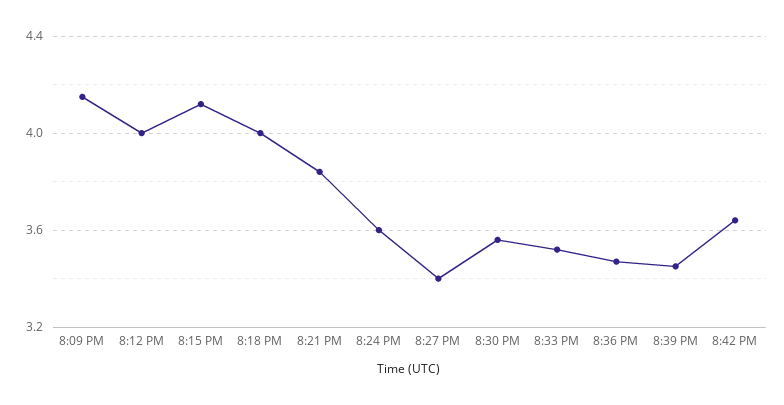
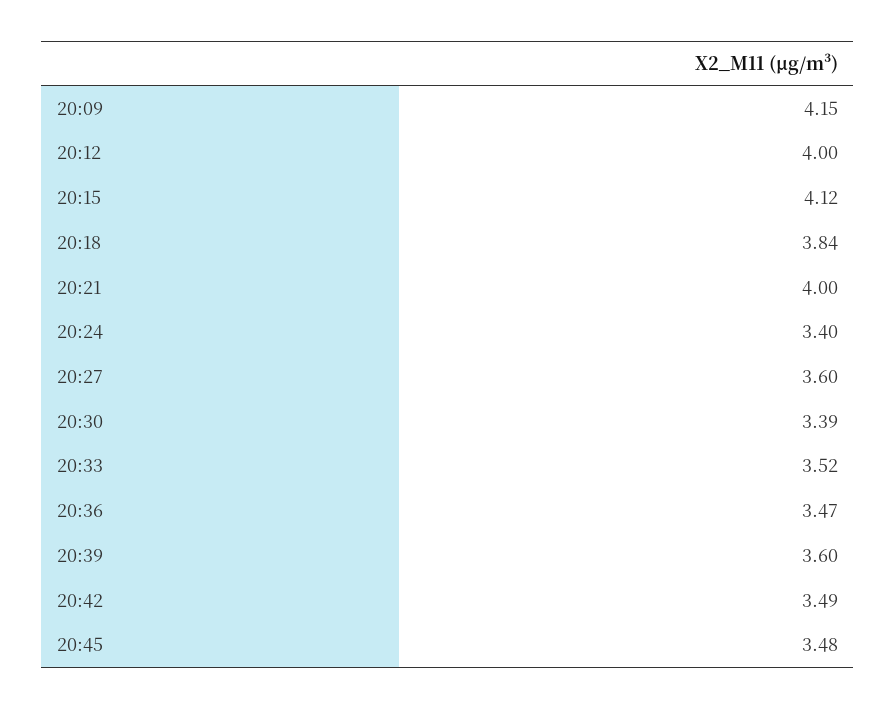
8:18 PM: 4 -> 3.84
8:21 PM: 3.85 -> 4
8:24 PM: 3.6 -> 3.4
8:27 PM: 3.4 -> 3.6
8:30 PM: 3.55 -> 3.39
8:39 PM: 3.45 -> 3.6
8:42 PM: 3.65 -> 3.49
20:45: none -> 3.48

